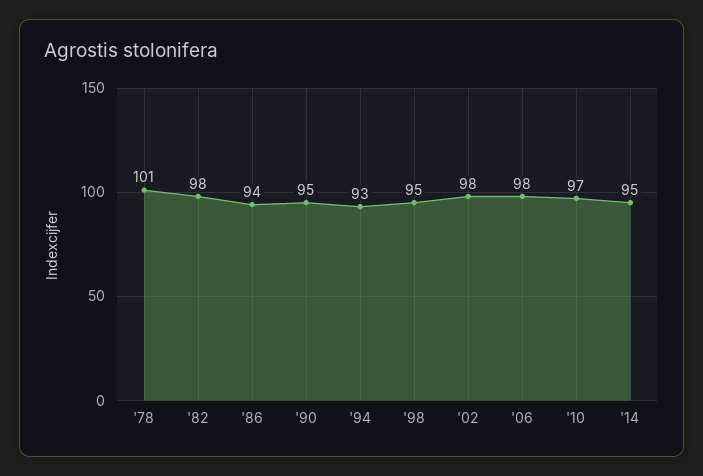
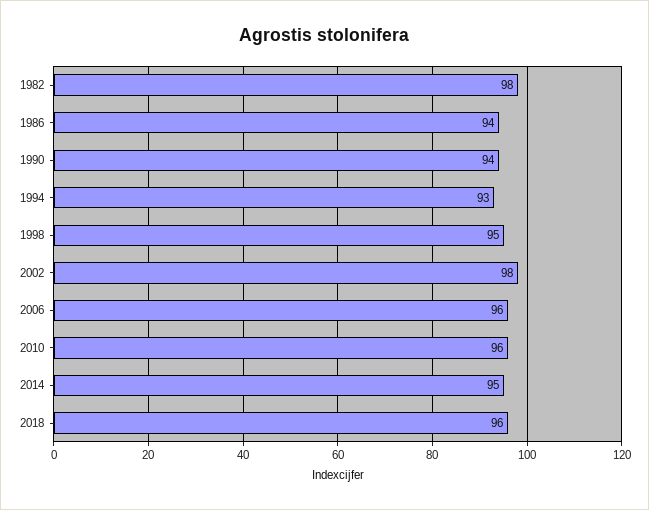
'78: 101 -> none
'90: 95 -> 94
'06: 98 -> 96
'10: 97 -> 96
2018: none -> 96

